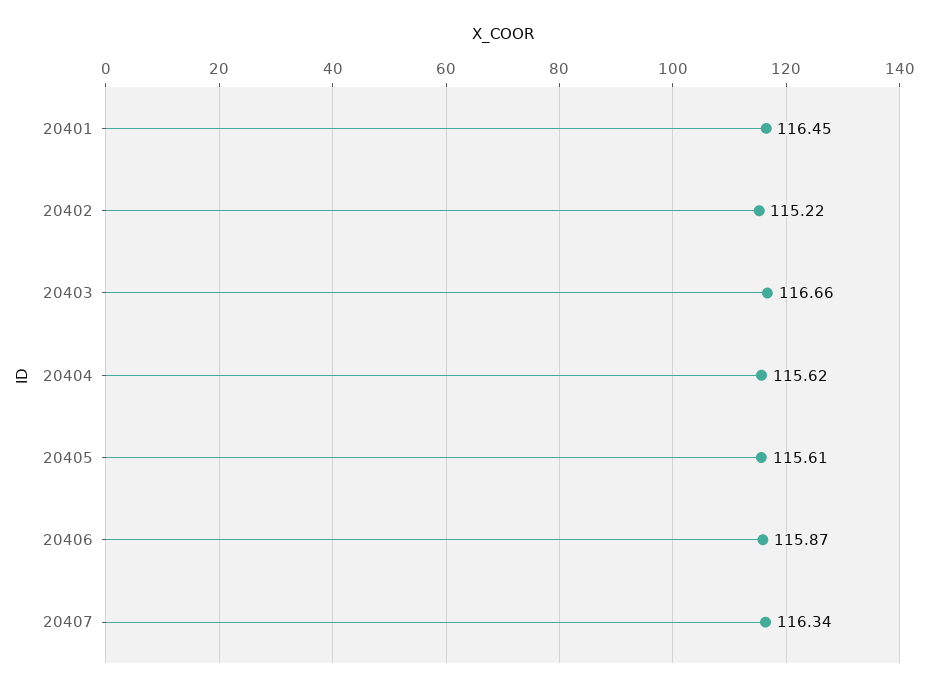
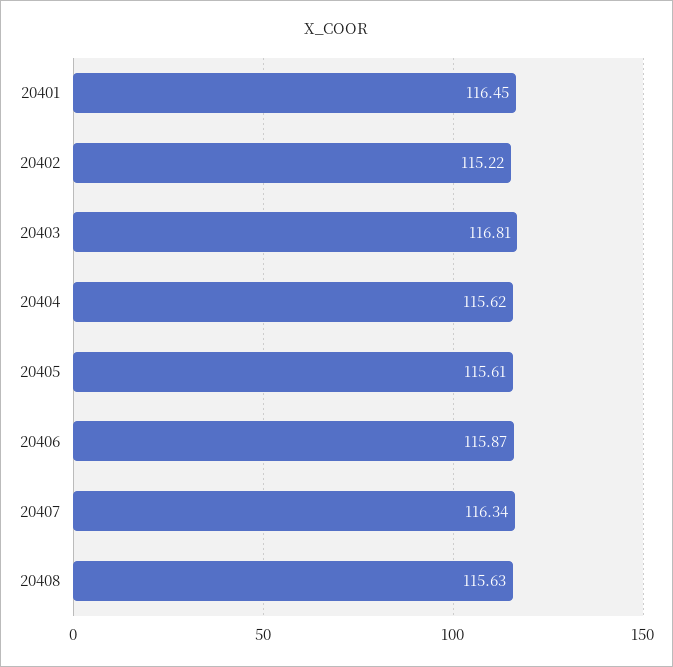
20403: 116.66 -> 116.81
20408: none -> 115.63

